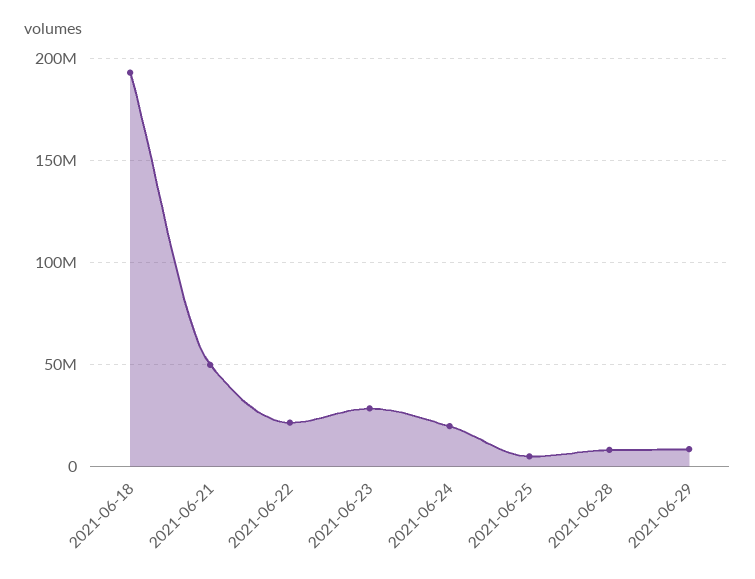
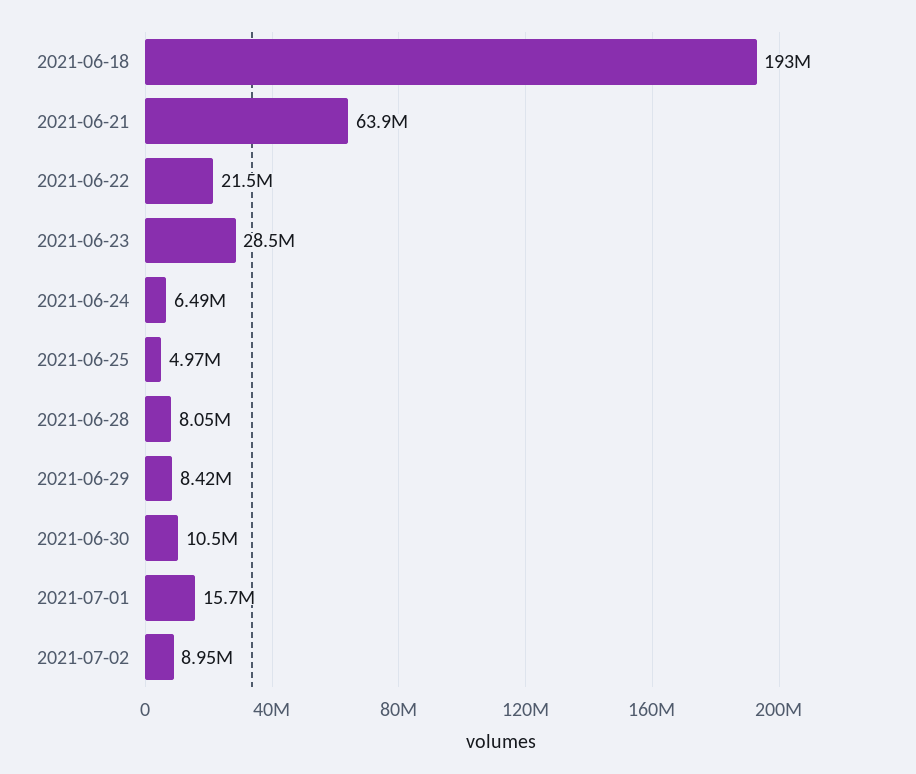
2021-06-21: 50000000 -> 63900000
2021-06-24: 20000000 -> 6490000
2021-06-30: none -> 10500000
2021-07-01: none -> 15700000
2021-07-02: none -> 8950000

